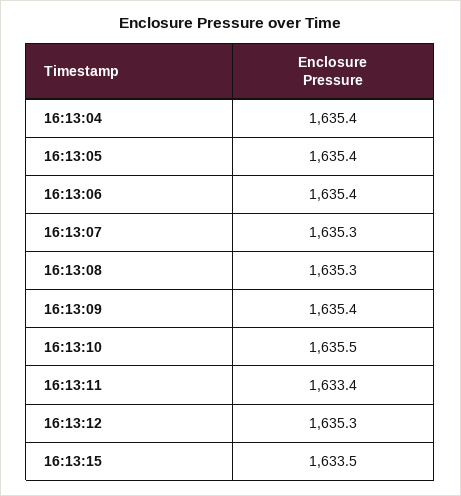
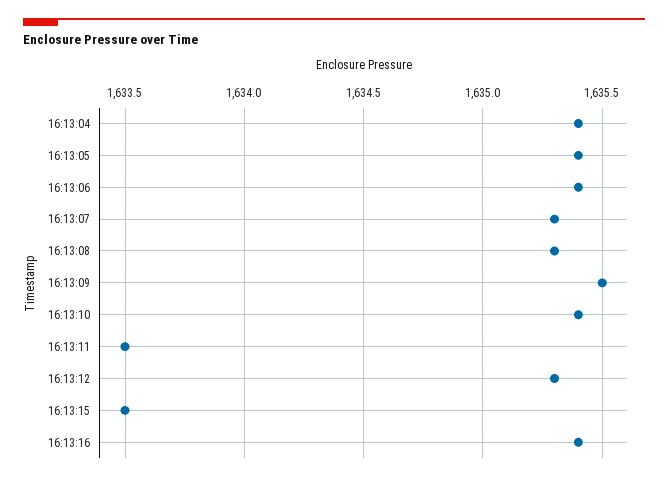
16:13:09: 1635.4 -> 1635.5
16:13:10: 1635.5 -> 1635.4
16:13:11: 1633.4 -> 1633.5
16:13:16: none -> 1635.4

